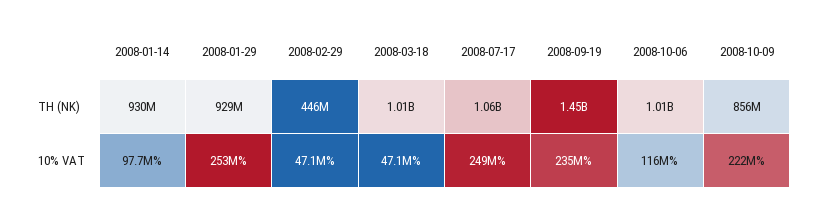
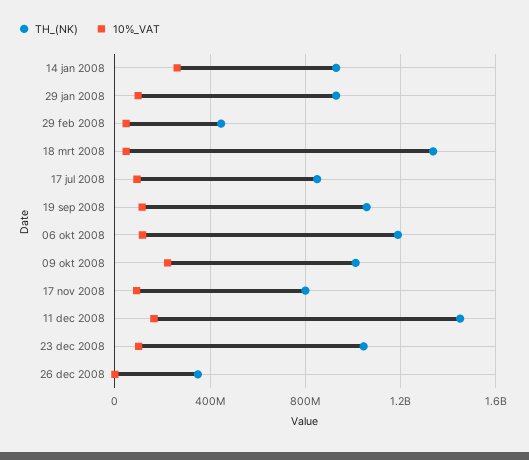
TH (NK), 2008-03-18: 1010000000 -> 1350000000
TH (NK), 2008-07-17: 1060000000 -> 850000000
TH (NK), 2008-09-19: 1450000000 -> 1050000000
TH (NK), 2008-10-06: 1010000000 -> 1200000000
TH (NK), 2008-10-09: 856000000 -> 1000000000
10% VAT, 2008-01-14: 97700000 -> 250000000
10% VAT, 2008-01-29: 253000000 -> 100000000
10% VAT, 2008-07-17: 249000000 -> 100000000
10% VAT, 2008-09-19: 235000000 -> 100000000
TH (NK), 17 nov 2008: none -> 800000000
10% VAT, 17 nov 2008: none -> 100000000
TH (NK), 11 dec 2008: none -> 1450000000
10% VAT, 11 dec 2008: none -> 150000000
TH (NK), 23 dec 2008: none -> 1050000000
10% VAT, 23 dec 2008: none -> 100000000
TH (NK), 26 dec 2008: none -> 350000000
10% VAT, 26 dec 2008: none -> 0

